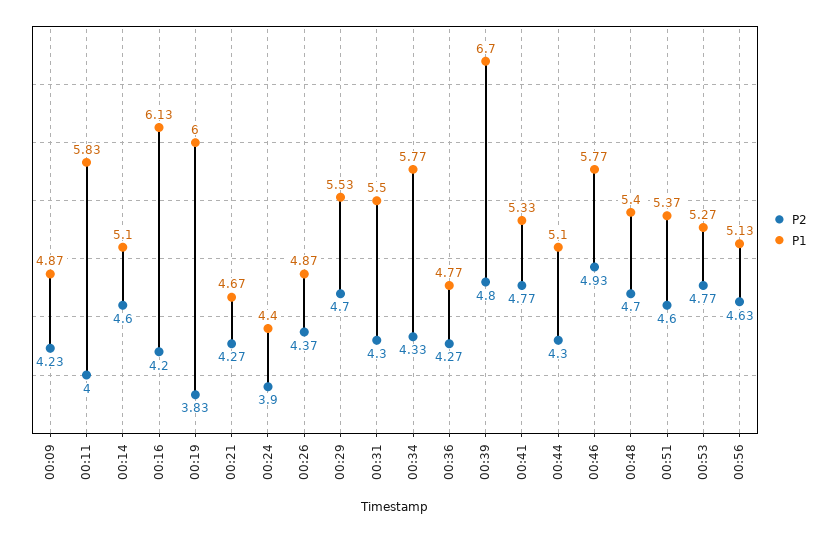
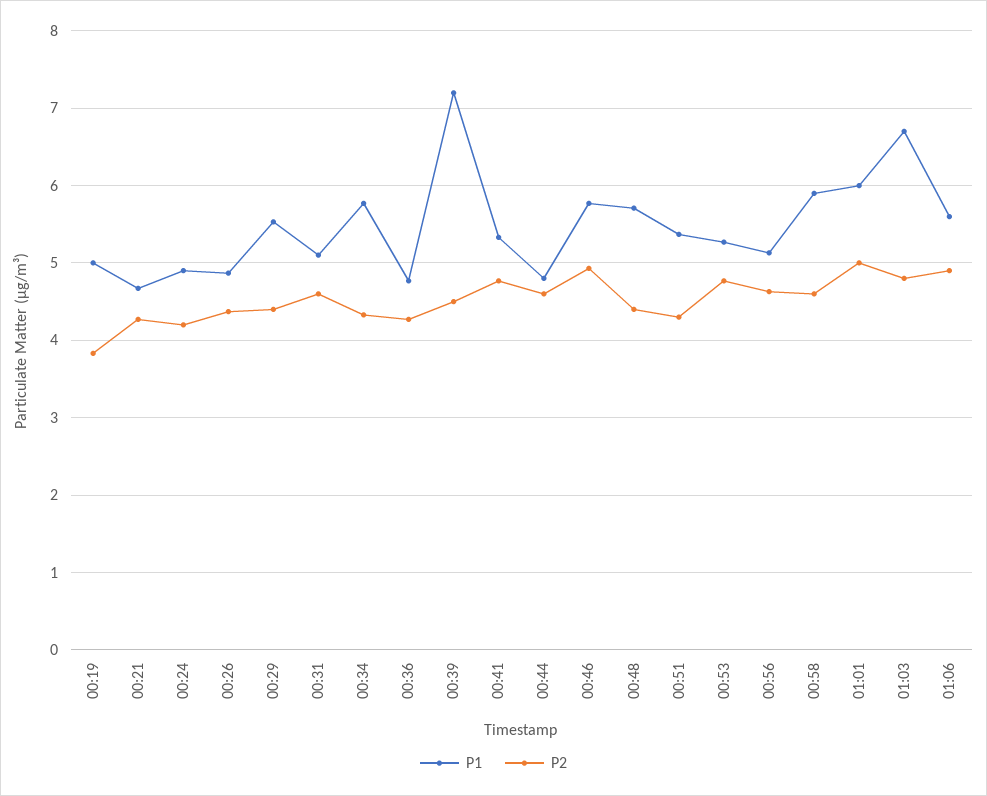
P2, 00:09: 4.23 -> none
P1, 00:09: 4.87 -> none
P2, 00:11: 4 -> none
P1, 00:11: 5.83 -> none
P2, 00:14: 4.6 -> none
P1, 00:14: 5.1 -> none
P2, 00:16: 4.2 -> none
P1, 00:16: 6.13 -> none
P1, 00:19: 6 -> 5
P2, 00:24: 3.9 -> 4.2
P1, 00:24: 4.4 -> 4.9
P2, 00:29: 4.7 -> 4.4
P2, 00:31: 4.3 -> 4.6
P1, 00:31: 5.5 -> 5.1
P2, 00:39: 4.8 -> 4.5
P1, 00:39: 6.7 -> 7.2
P2, 00:44: 4.3 -> 4.6
P1, 00:44: 5.1 -> 4.8
P2, 00:48: 4.7 -> 4.4
P1, 00:48: 5.4 -> 5.7
P2, 00:51: 4.6 -> 4.3
P1, 00:58: none -> 5.9
P2, 00:58: none -> 4.6
P1, 01:01: none -> 6
P2, 01:01: none -> 5
P1, 01:03: none -> 6.7
P2, 01:03: none -> 4.8
P1, 01:06: none -> 5.6
P2, 01:06: none -> 4.9

